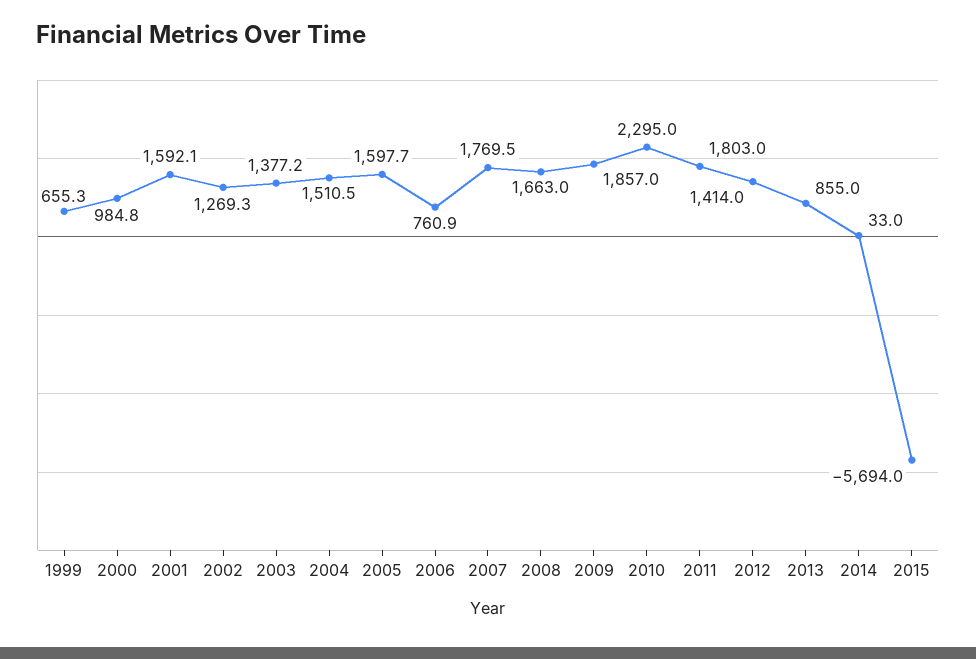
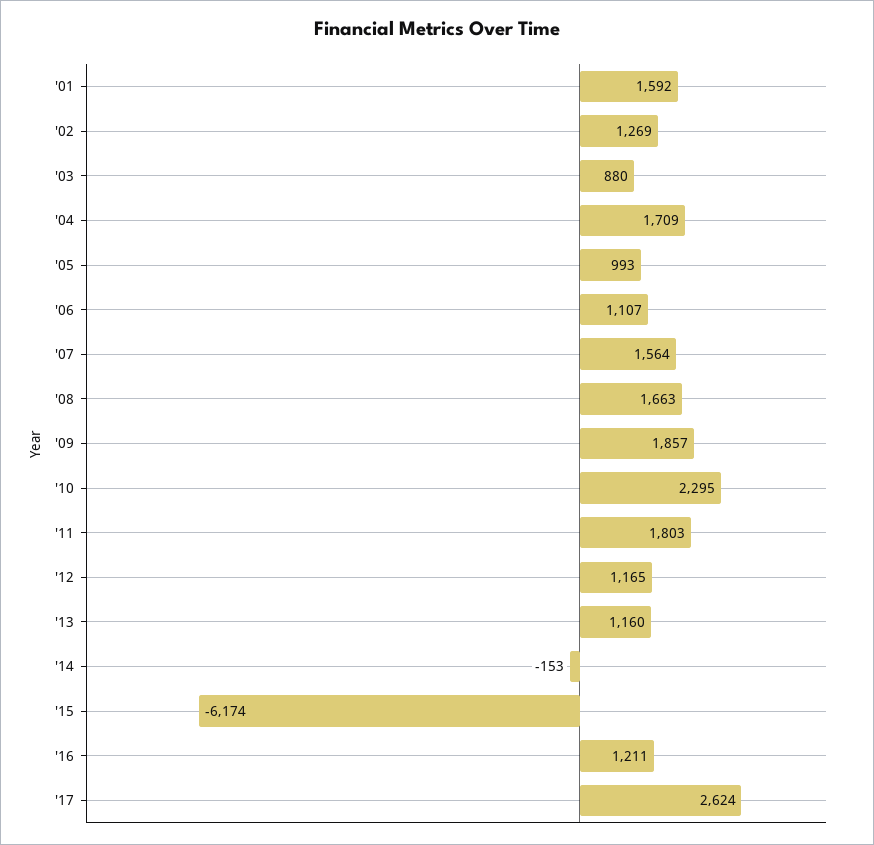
1999: 655.3 -> none
2000: 984.8 -> none
2003: 1377.2 -> 880
2004: 1510.5 -> 1709
2005: 1597.7 -> 993
2006: 760.9 -> 1107
2007: 1769.5 -> 1564
2012: 1414 -> 1165
2013: 855 -> 1160
2014: 33 -> -153
2015: -5694 -> -6174
'16: none -> 1211
'17: none -> 2624

